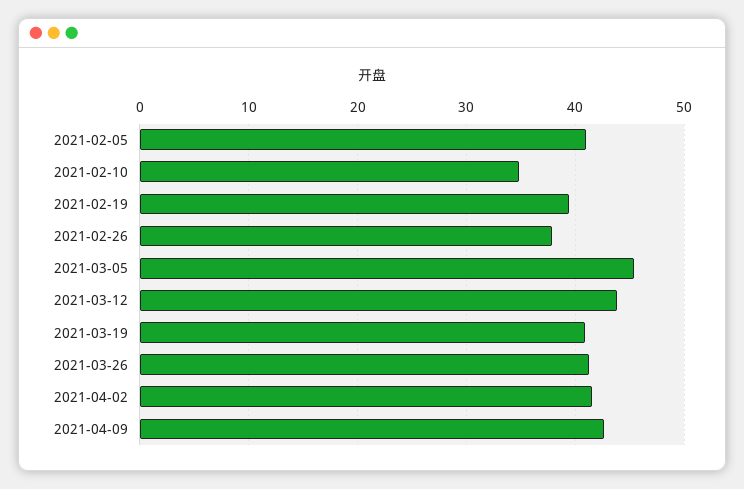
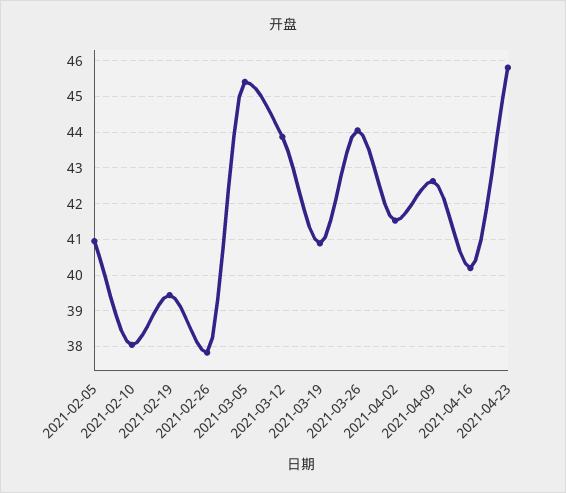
2021-02-10: 35 -> 38
2021-03-26: 41 -> 44
2021-04-16: none -> 40.2
2021-04-23: none -> 45.8

